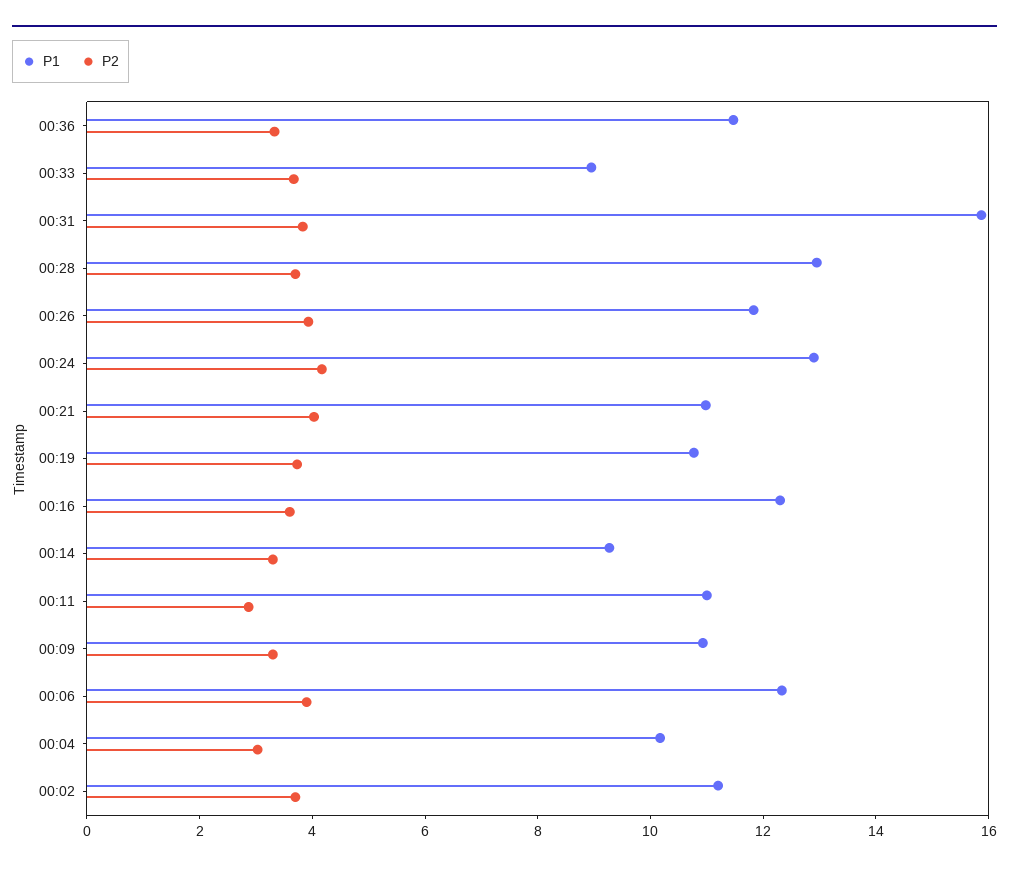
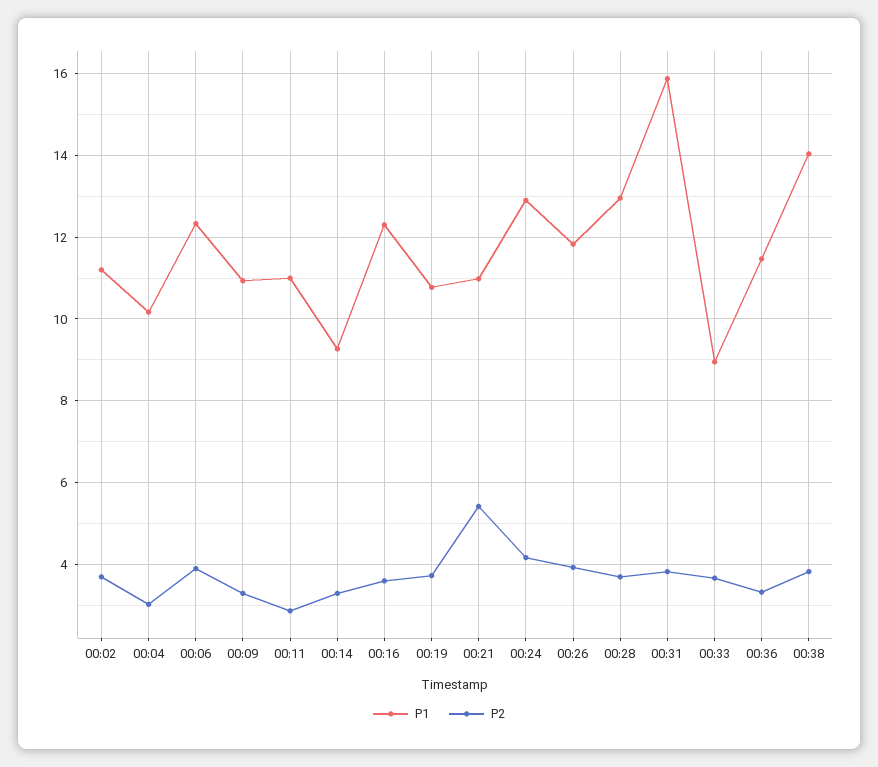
P2, 00:21: 4 -> 5.4
P1, 00:38: none -> 14
P2, 00:38: none -> 3.8

